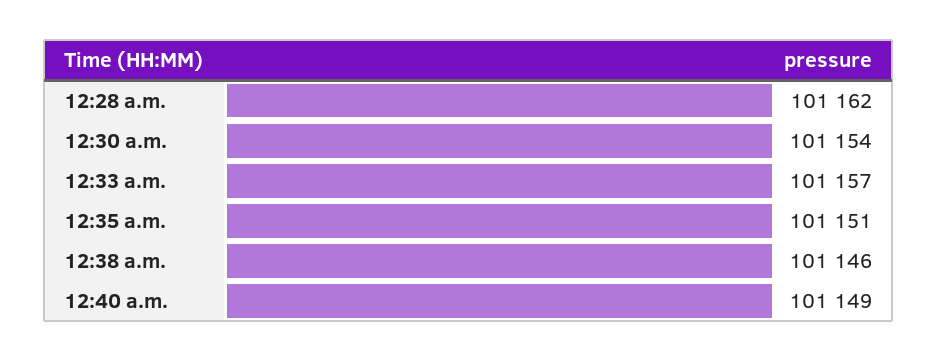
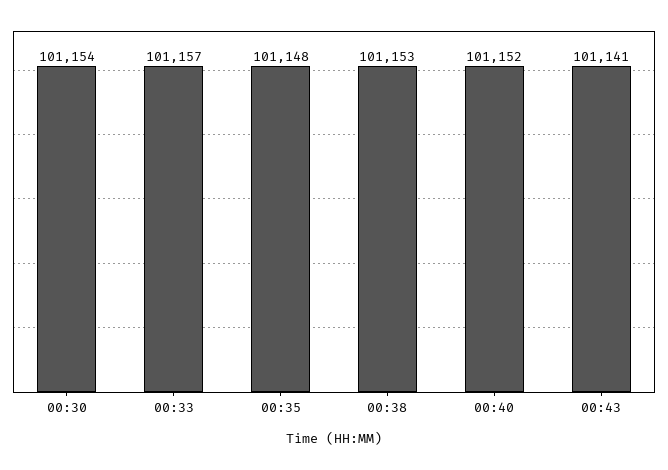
12:28 a.m.: 101162 -> none
12:35 a.m.: 101151 -> 101148
12:38 a.m.: 101146 -> 101153
12:40 a.m.: 101149 -> 101152
00:43: none -> 101141

